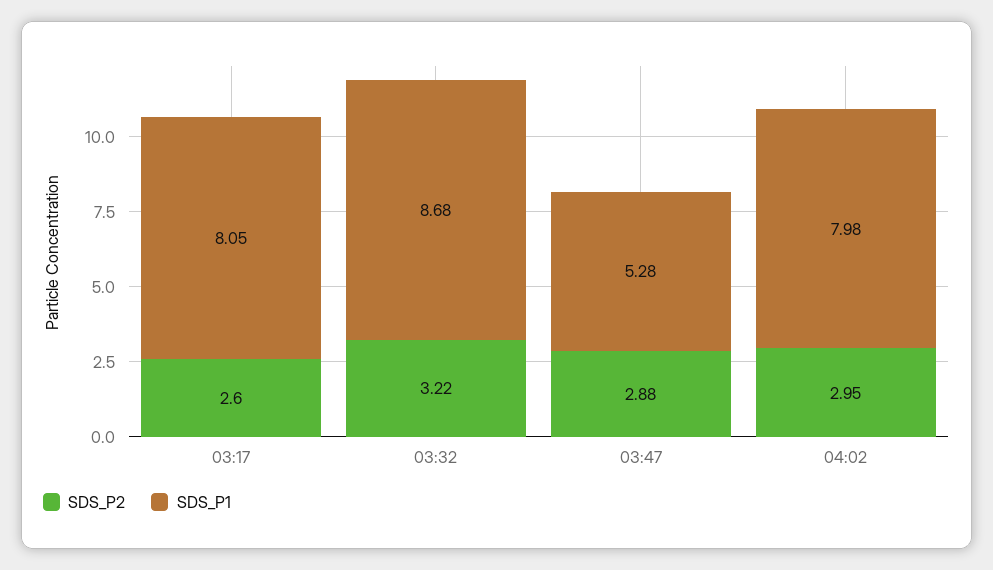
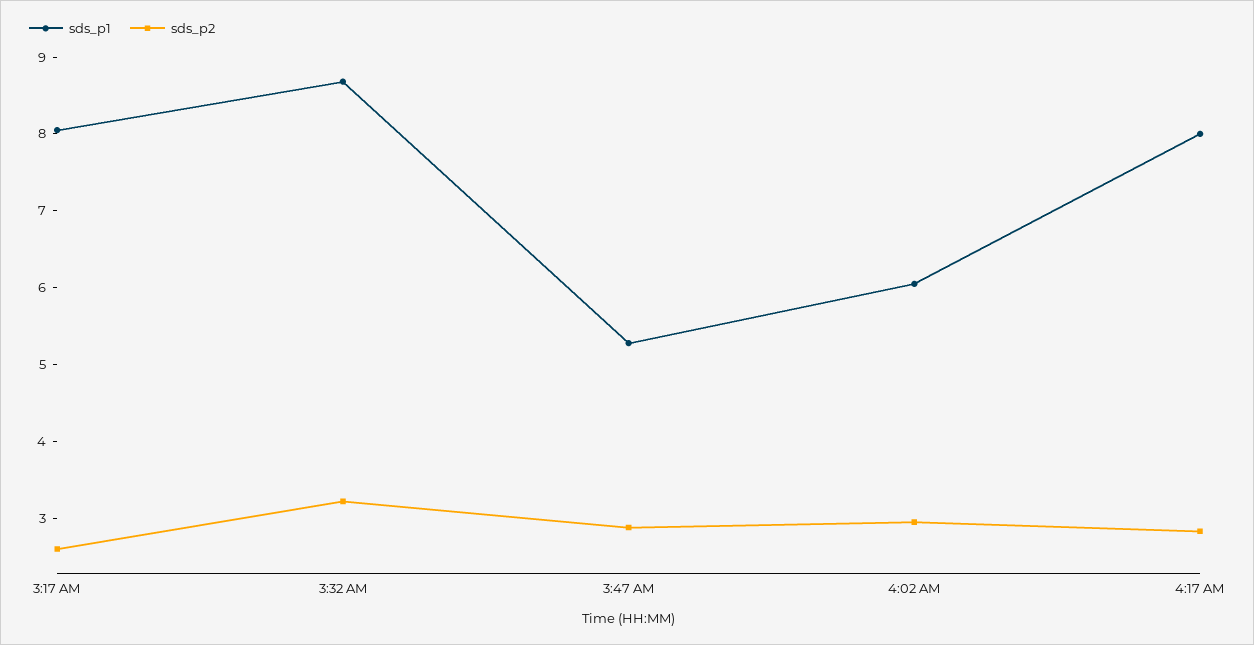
SDS_P1, 04:02: 7.98 -> 6
SDS_P1, 4:17 AM: none -> 8
SDS_P2, 4:17 AM: none -> 2.8

